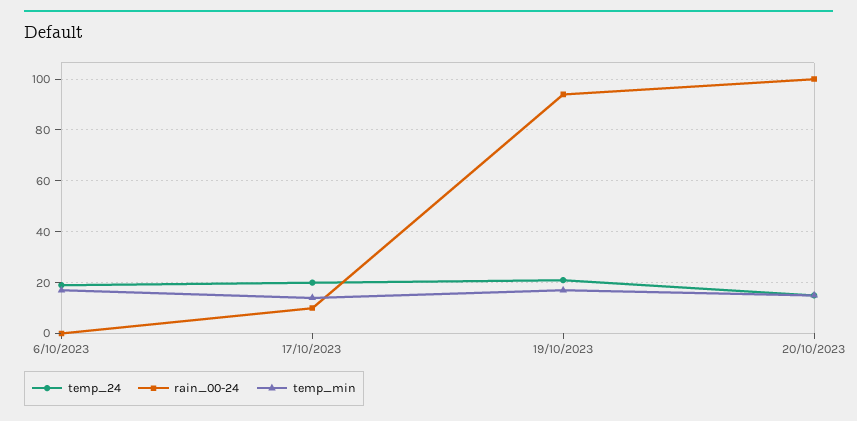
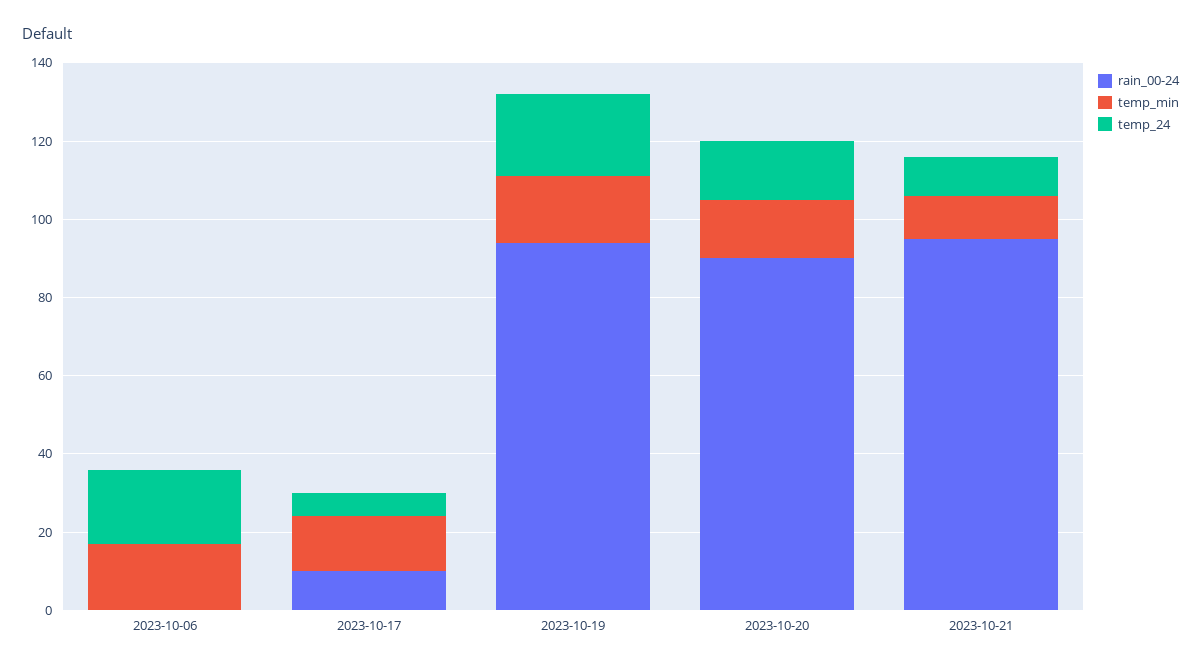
temp_24, 17/10/2023: 20 -> 5
rain_00-24, 20/10/2023: 100 -> 90
rain_00-24, 2023-10-21: none -> 95
temp_min, 2023-10-21: none -> 10
temp_24, 2023-10-21: none -> 10

